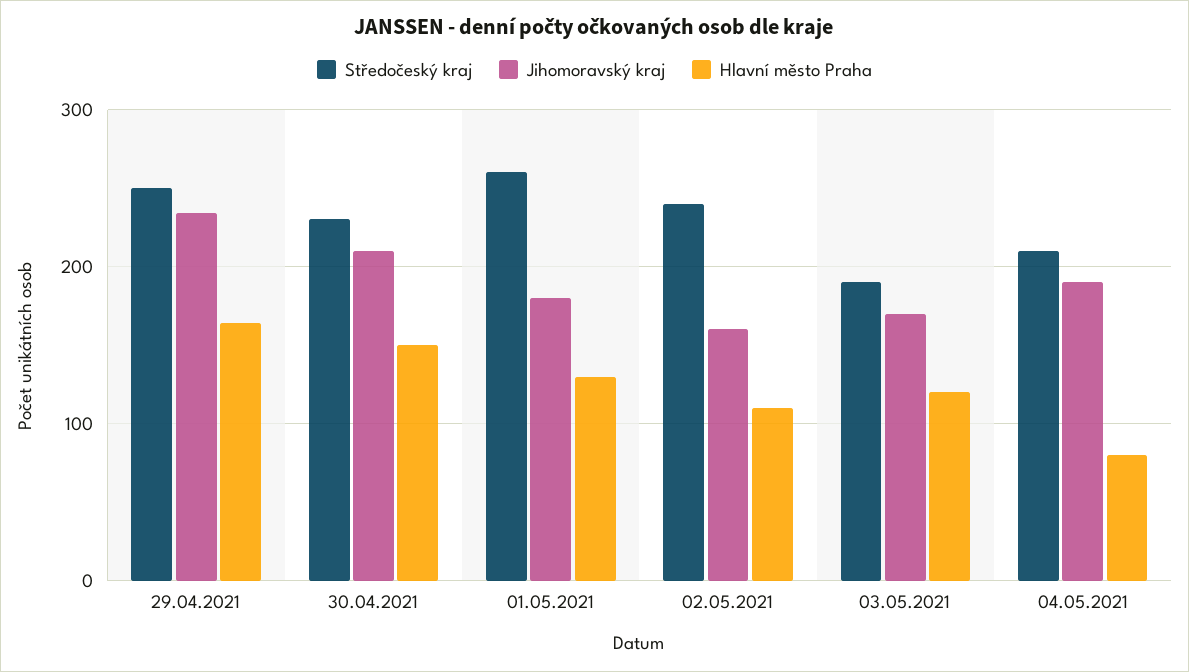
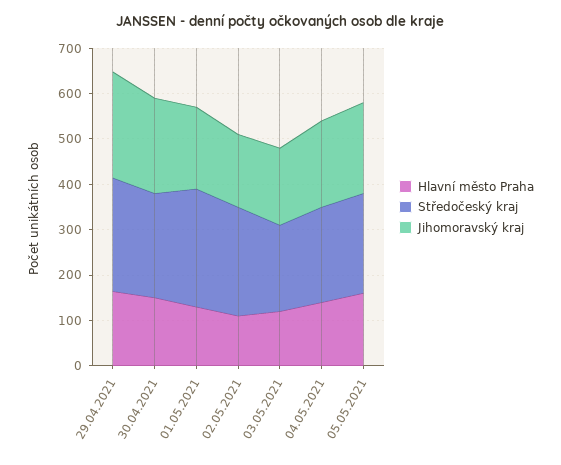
Hlavní město Praha, 04.05.2021: 80 -> 140
Hlavní město Praha, 05.05.2021: none -> 160
Středočeský kraj, 05.05.2021: none -> 220
Jihomoravský kraj, 05.05.2021: none -> 200

